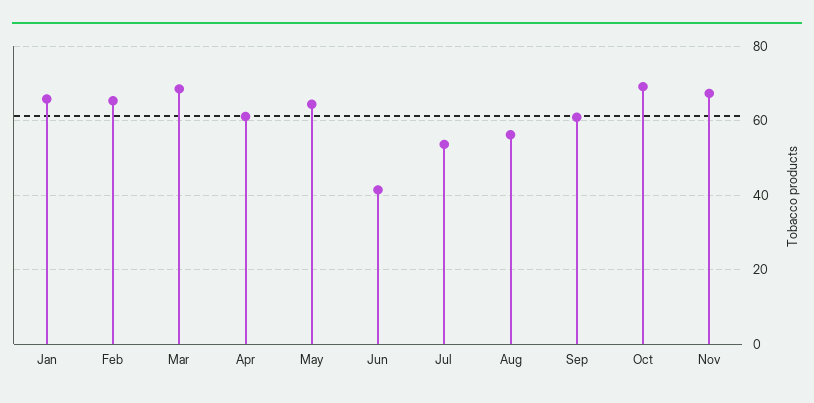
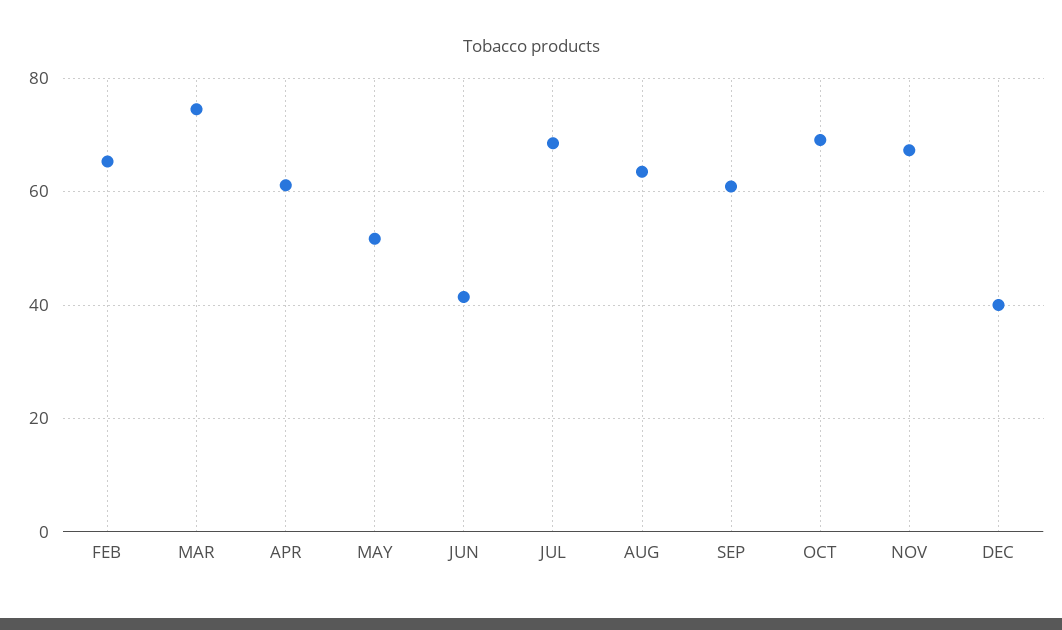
Jan: 66 -> none
Mar: 68 -> 74
May: 64 -> 52
Jul: 54 -> 68
Aug: 56 -> 64
DEC: none -> 40

